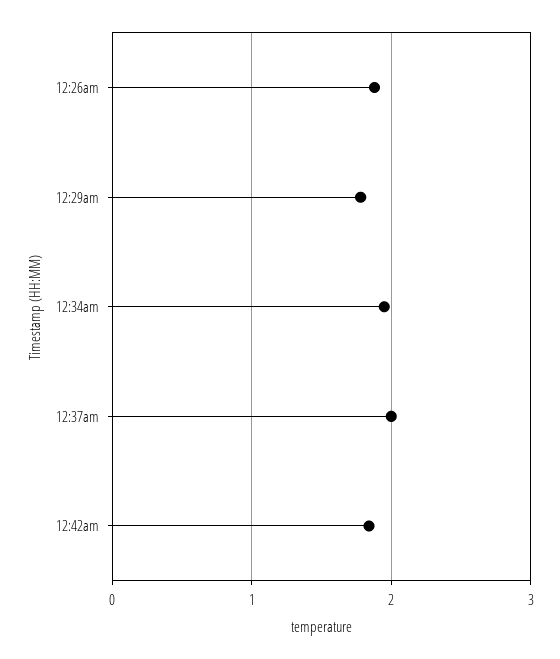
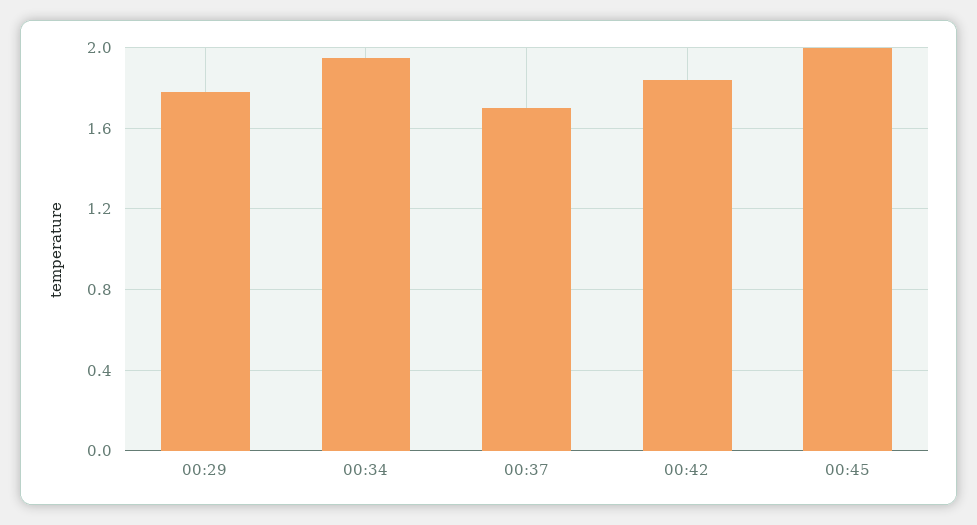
12:26am: 1.9 -> none
12:37am: 2 -> 1.7
00:45: none -> 2

